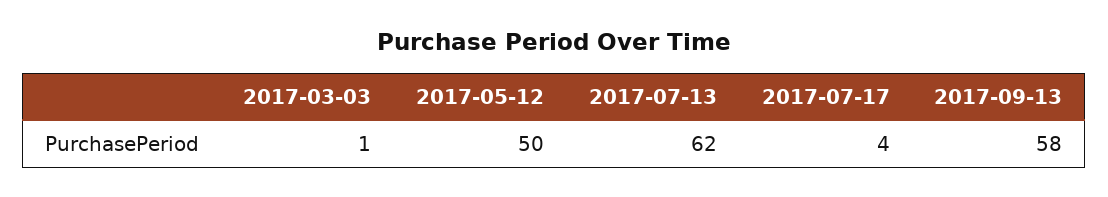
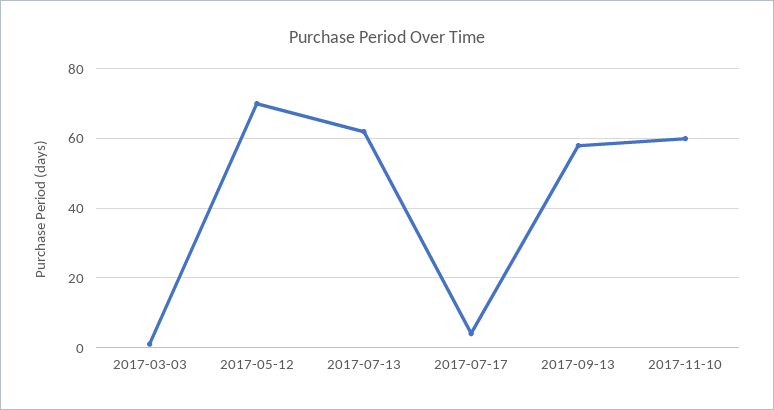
2017-05-12: 50 -> 70
2017-11-10: none -> 60

